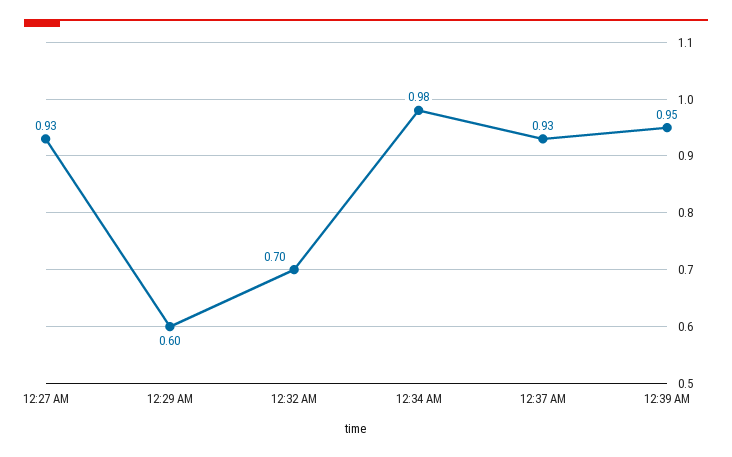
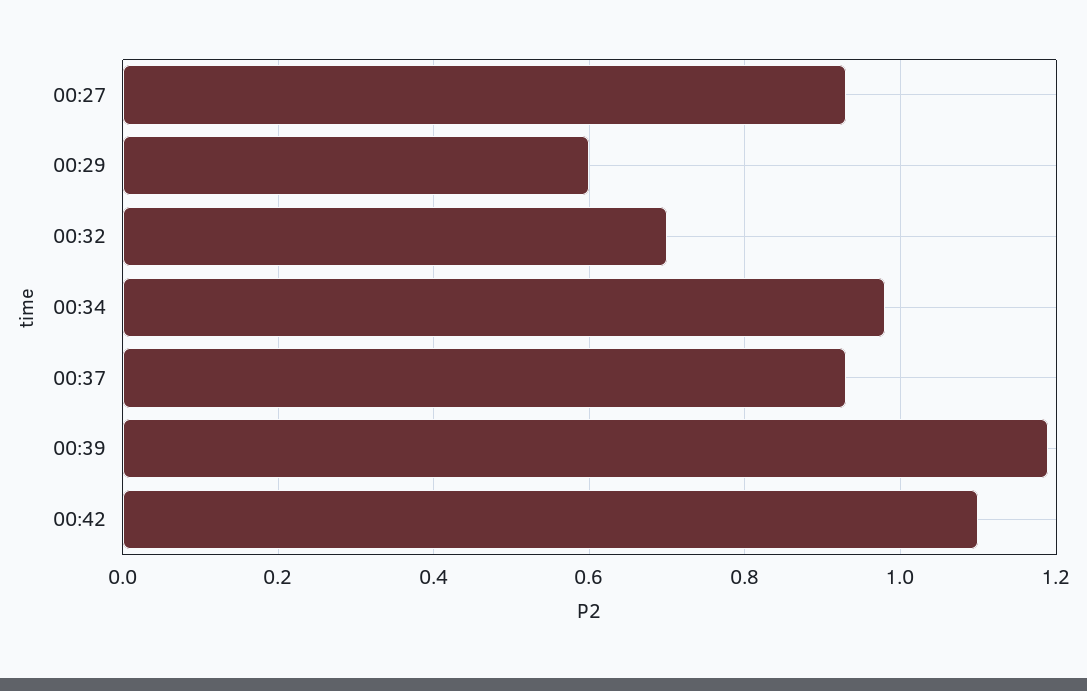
12:39 AM: 0.95 -> 1.2
00:42: none -> 1.1

